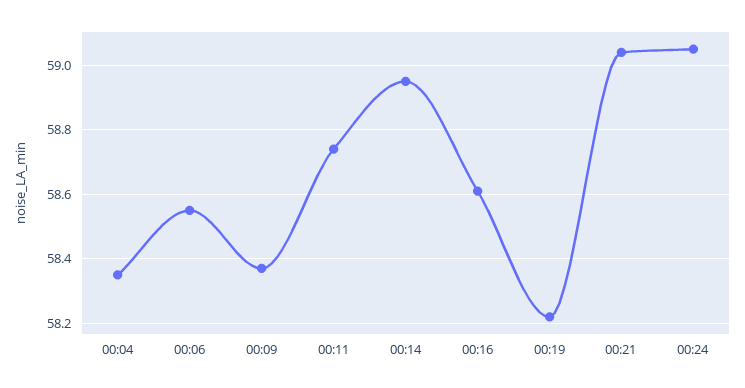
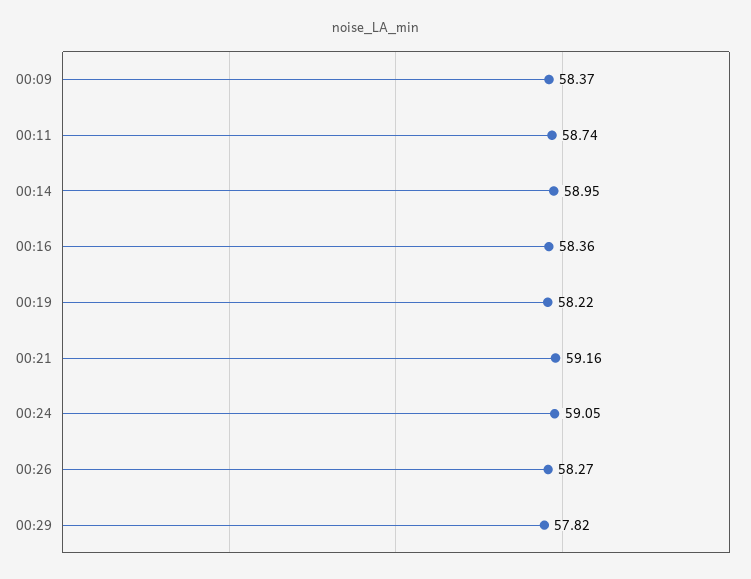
00:04: 58.35 -> none
00:06: 58.55 -> none
00:16: 58.6 -> 58.36
00:21: 59.05 -> 59.16
00:26: none -> 58.27
00:29: none -> 57.82

